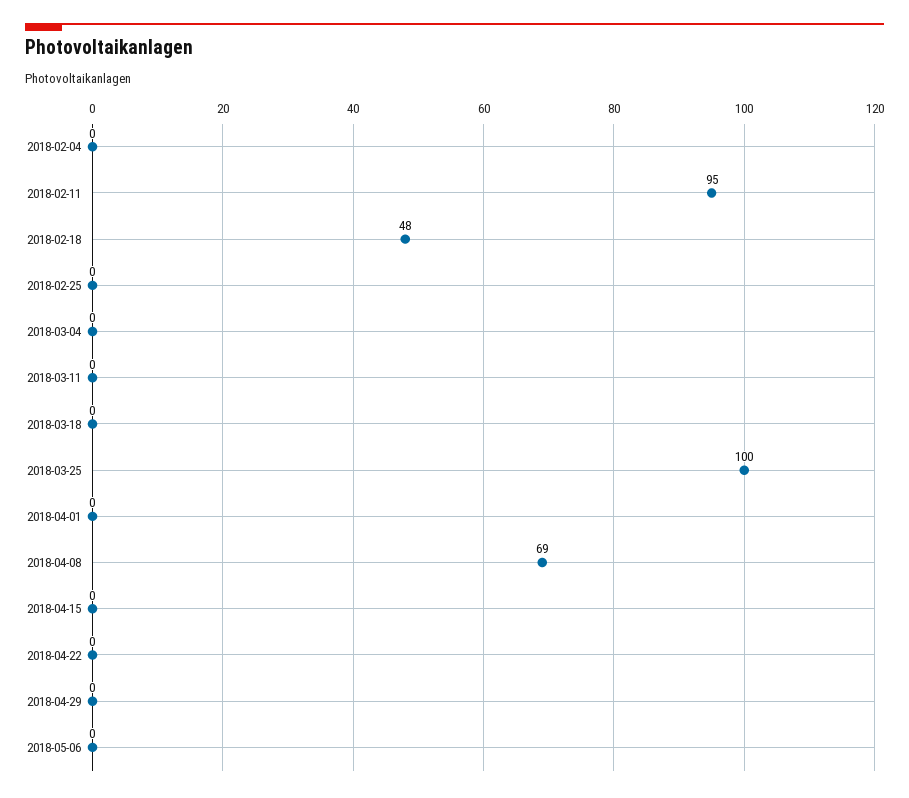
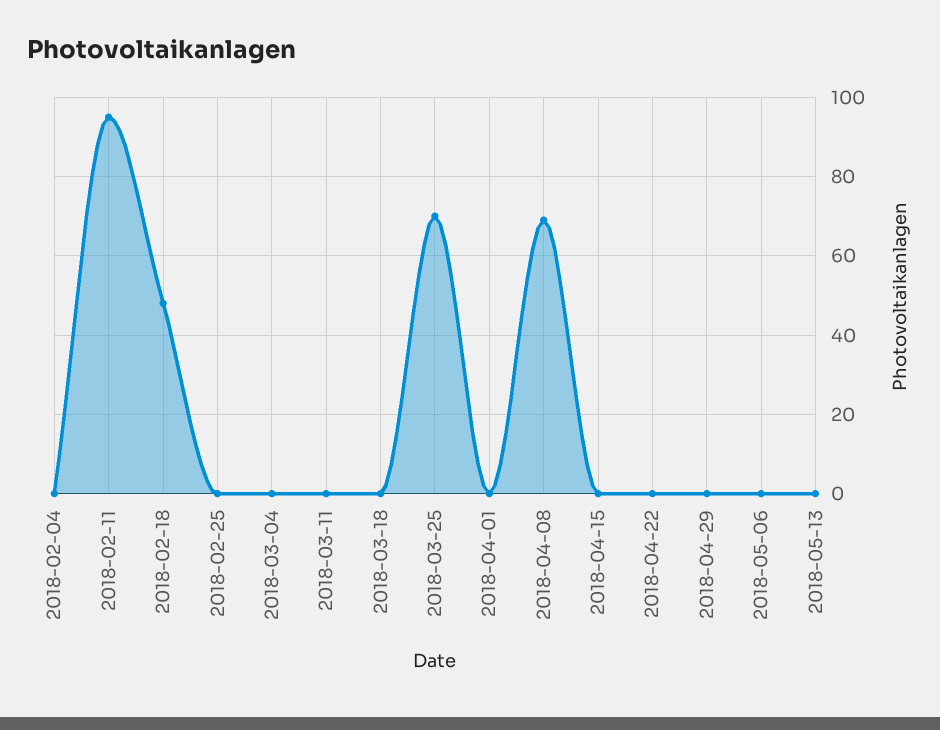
2018-03-25: 100 -> 70
2018-05-13: none -> 0

